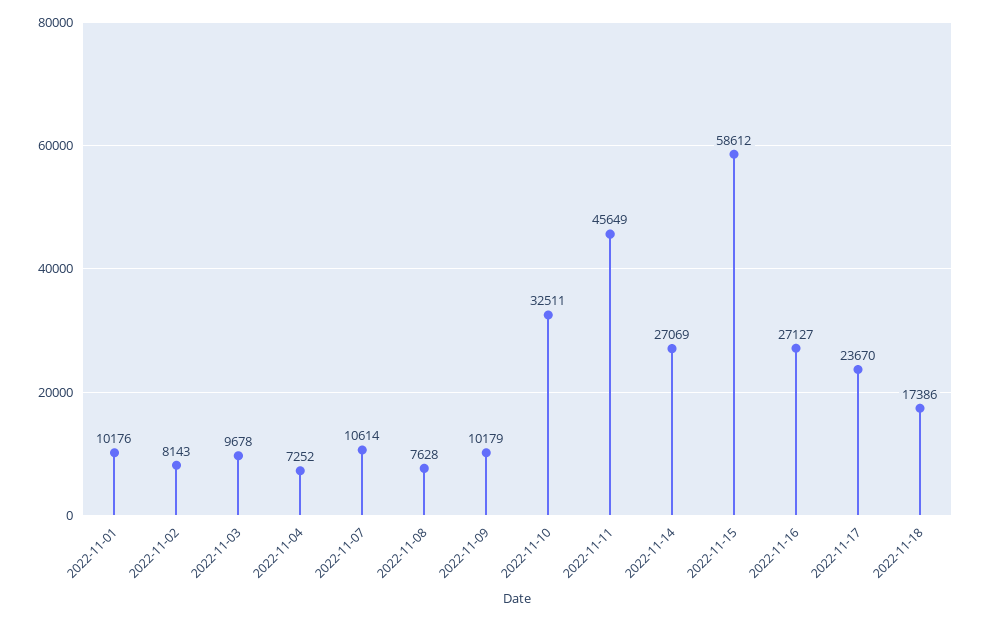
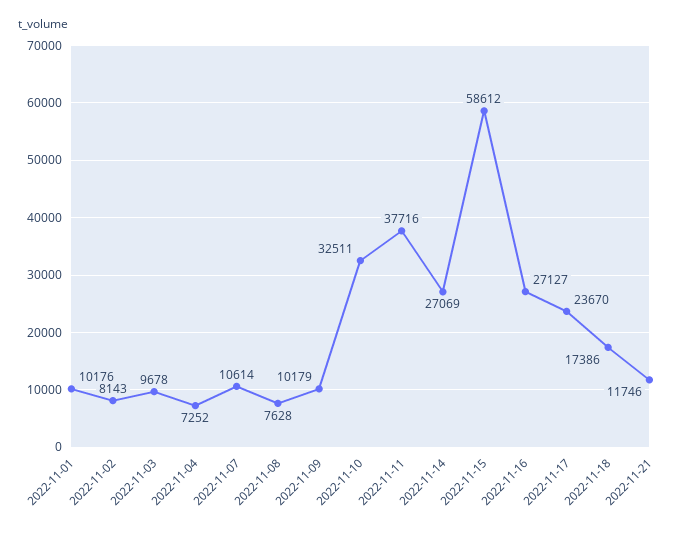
2022-11-11: 45649 -> 37716
2022-11-21: none -> 11746

